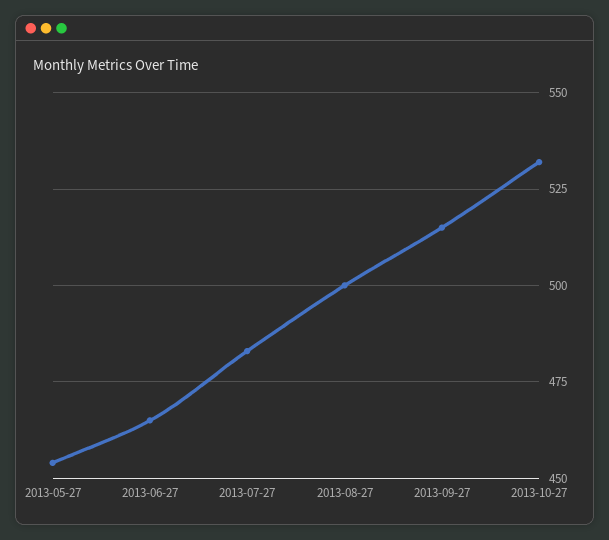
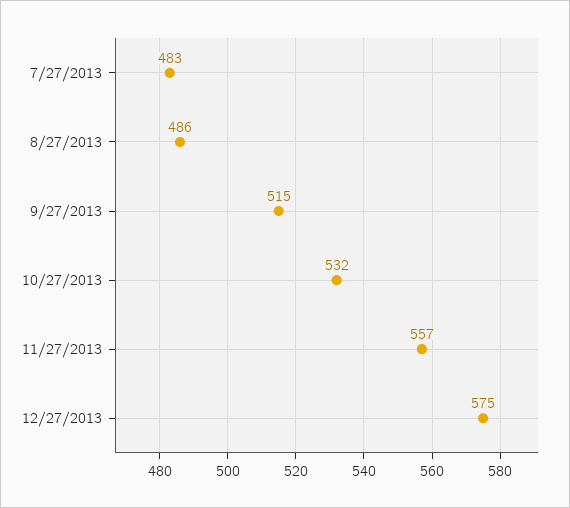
2013-05-27: 455 -> none
2013-06-27: 465 -> none
2013-08-27: 500 -> 486
11/27/2013: none -> 557
12/27/2013: none -> 575

